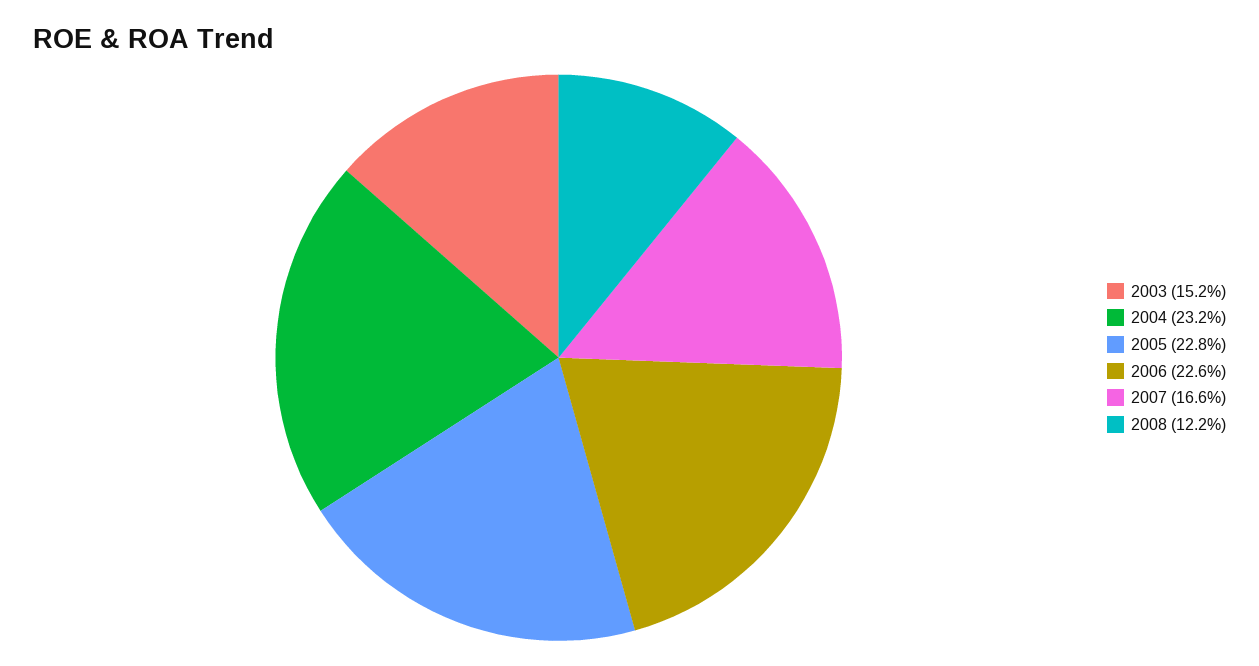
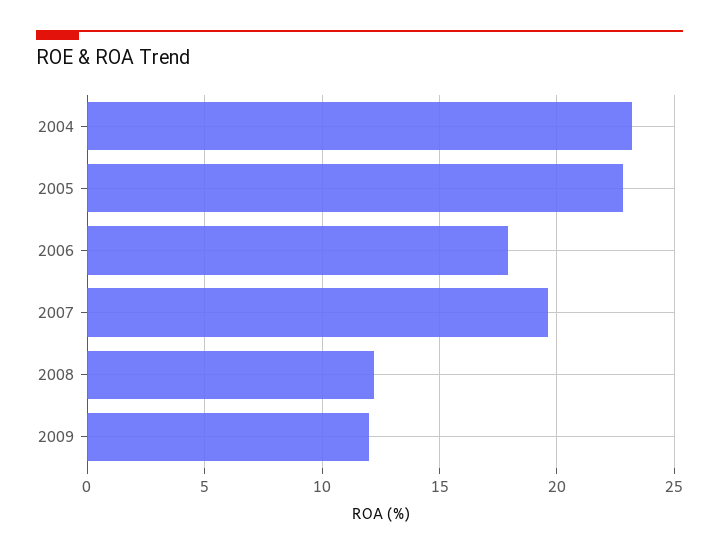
2003: 15.2 -> none
2006: 22.6 -> 18
2007: 16.6 -> 19.5
2009: none -> 12

